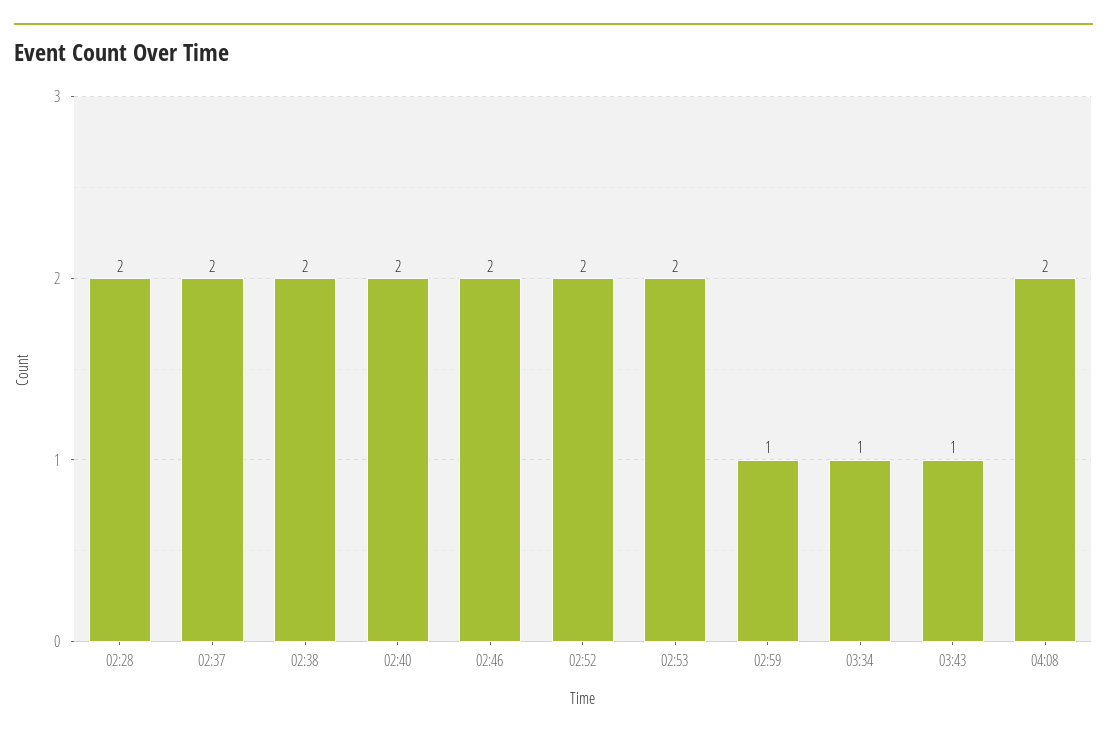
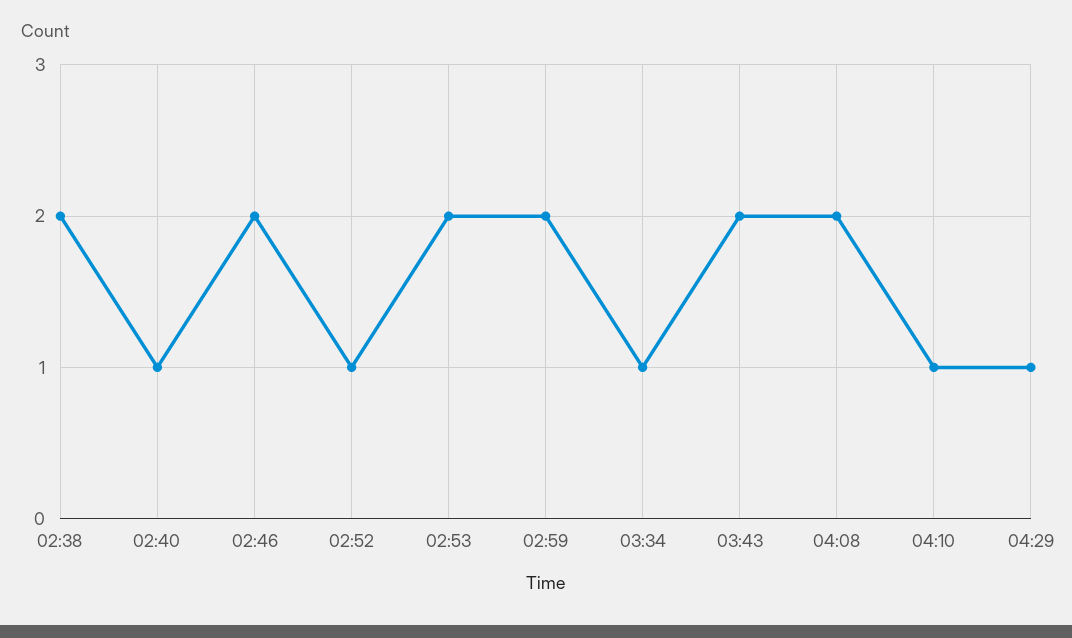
02:28: 2 -> none
02:37: 2 -> none
02:40: 2 -> 1
02:52: 2 -> 1
02:59: 1 -> 2
03:43: 1 -> 2
04:10: none -> 1
04:29: none -> 1

